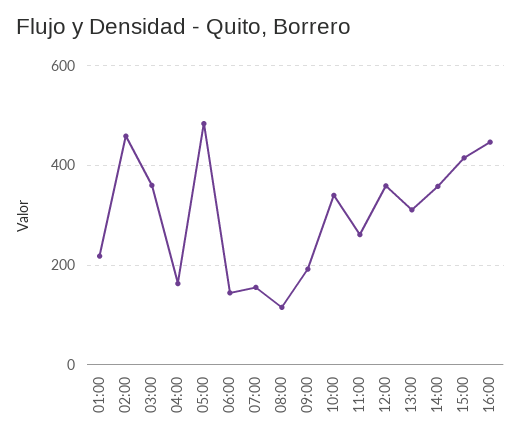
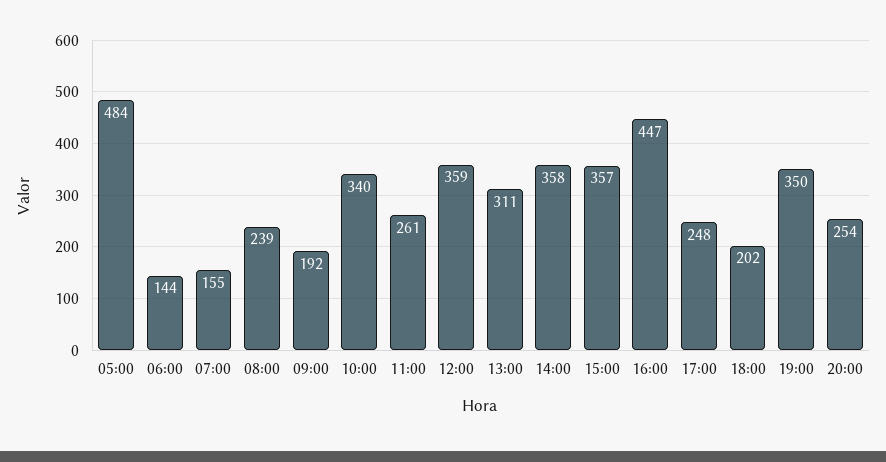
01:00: 220 -> none
02:00: 460 -> none
03:00: 360 -> none
04:00: 160 -> none
08:00: 120 -> 239
15:00: 420 -> 357
17:00: none -> 248
18:00: none -> 202
19:00: none -> 350
20:00: none -> 254

